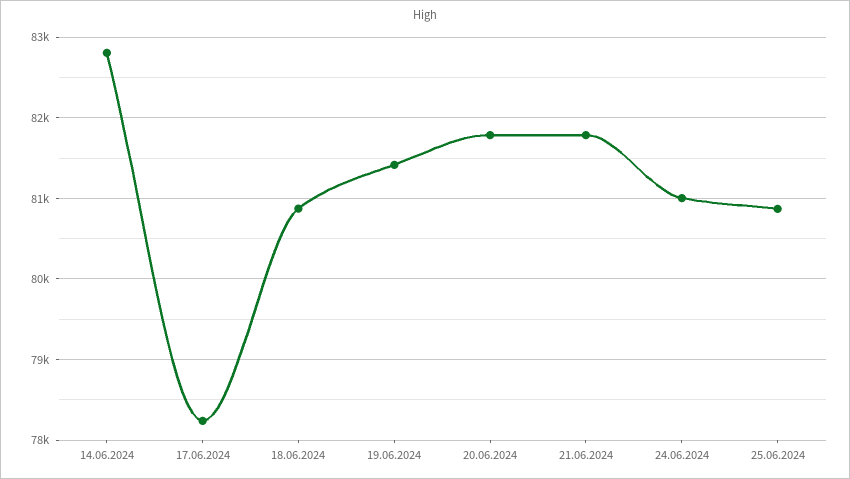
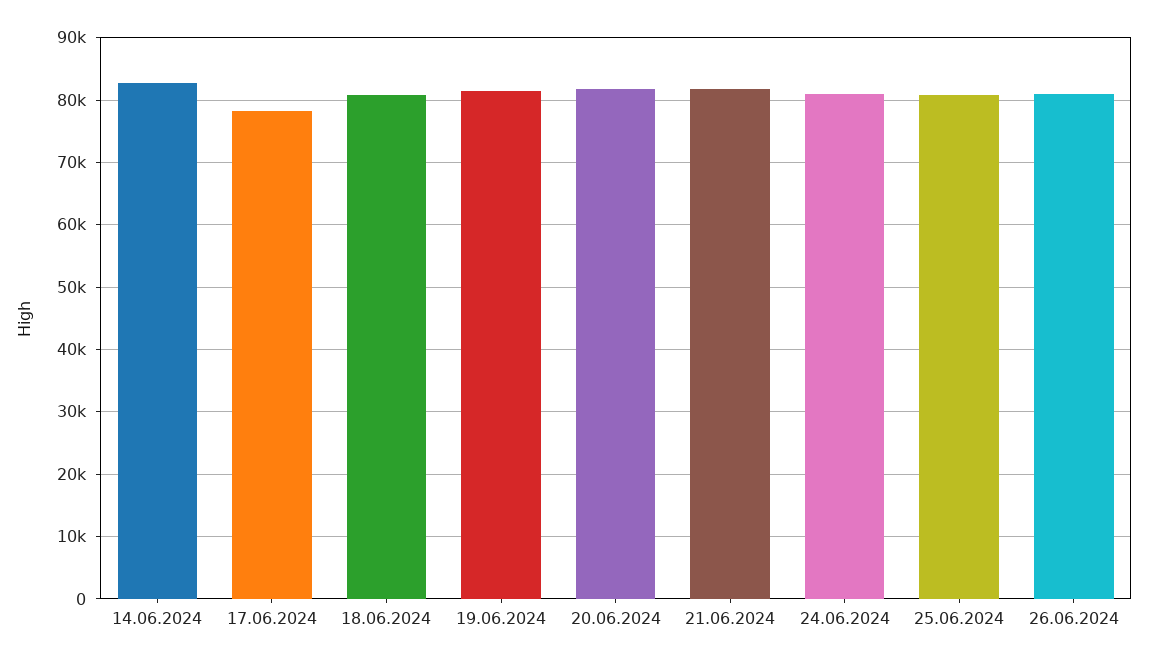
26.06.2024: none -> 81000

